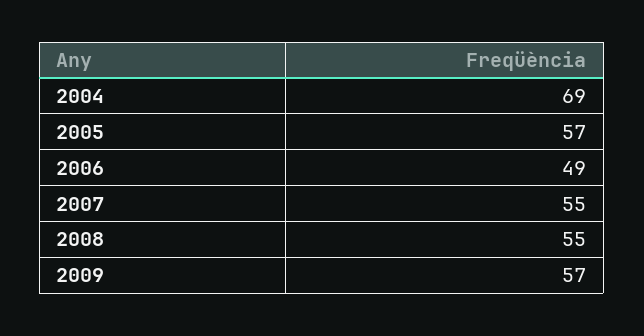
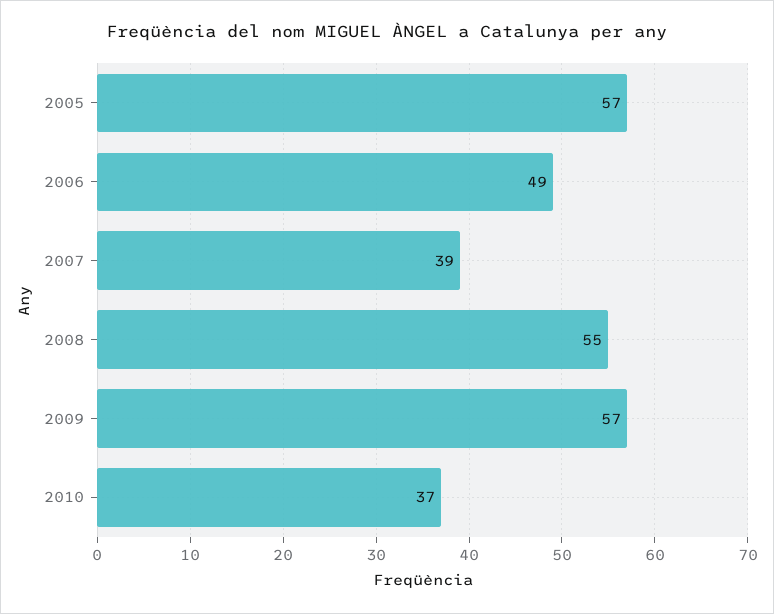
2004: 69 -> none
2007: 55 -> 39
2010: none -> 37

